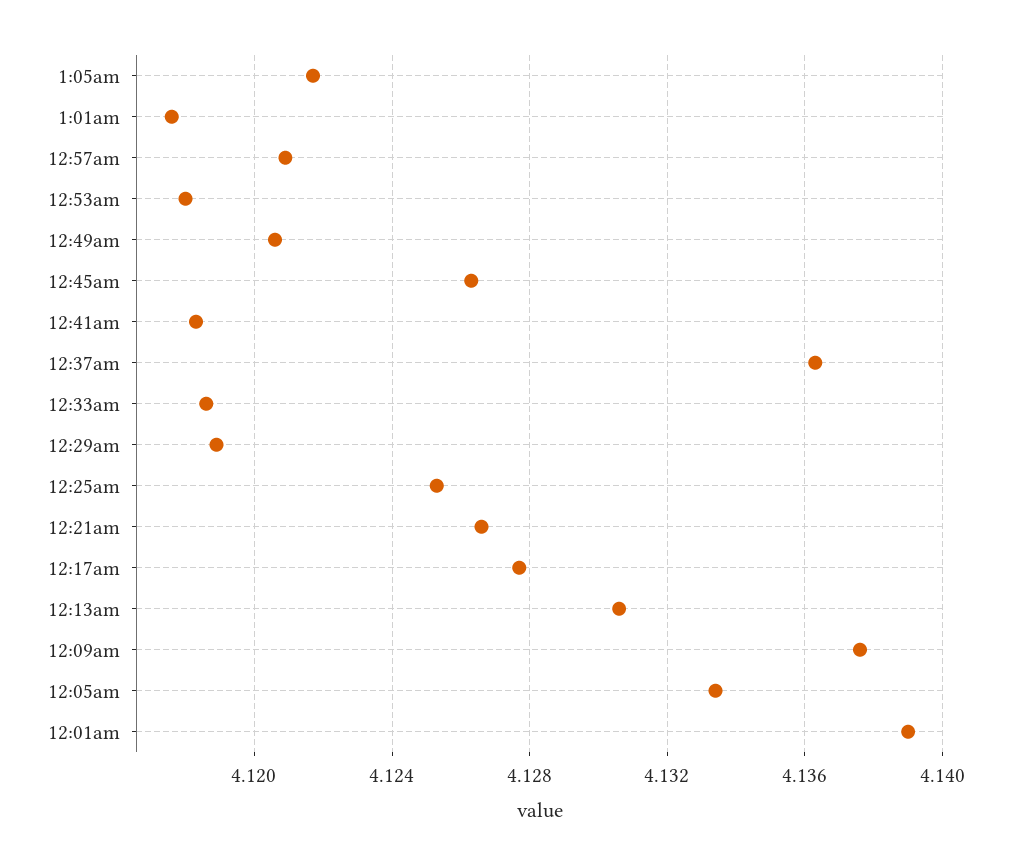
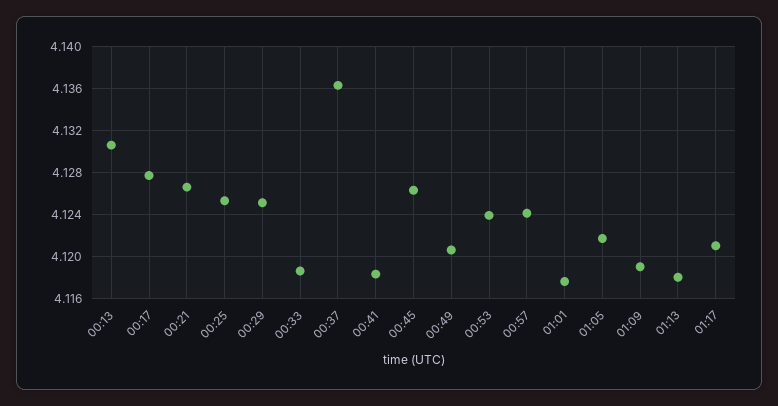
12:57am: 4.121 -> 4.124
12:53am: 4.118 -> 4.124
12:29am: 4.119 -> 4.125
12:09am: 4.1375 -> none
12:05am: 4.1335 -> none
12:01am: 4.139 -> none
01:09: none -> 4.119
01:13: none -> 4.118
01:17: none -> 4.121

